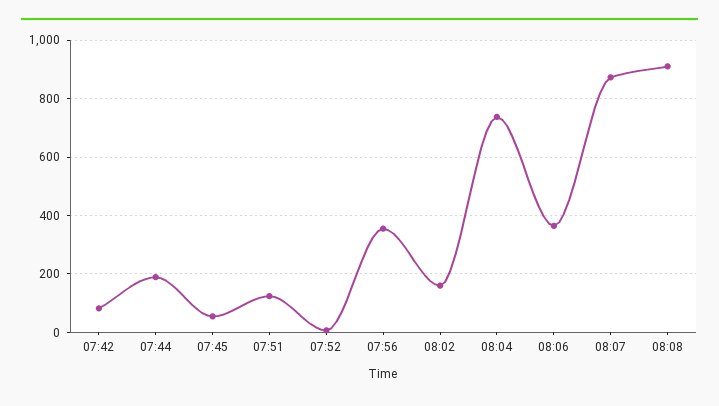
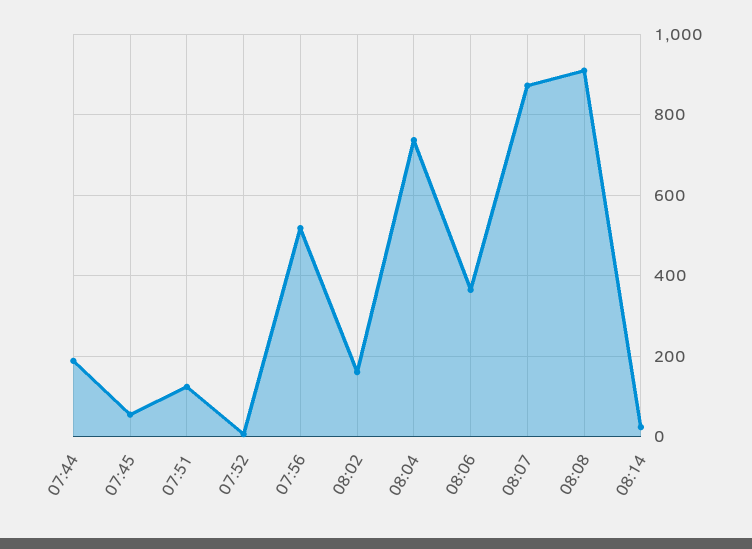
07:42: 75 -> none
07:56: 350 -> 520
08:14: none -> 20

